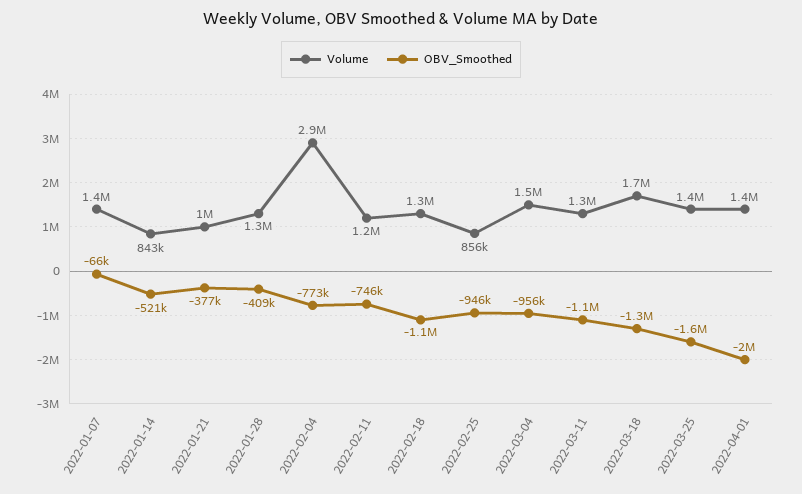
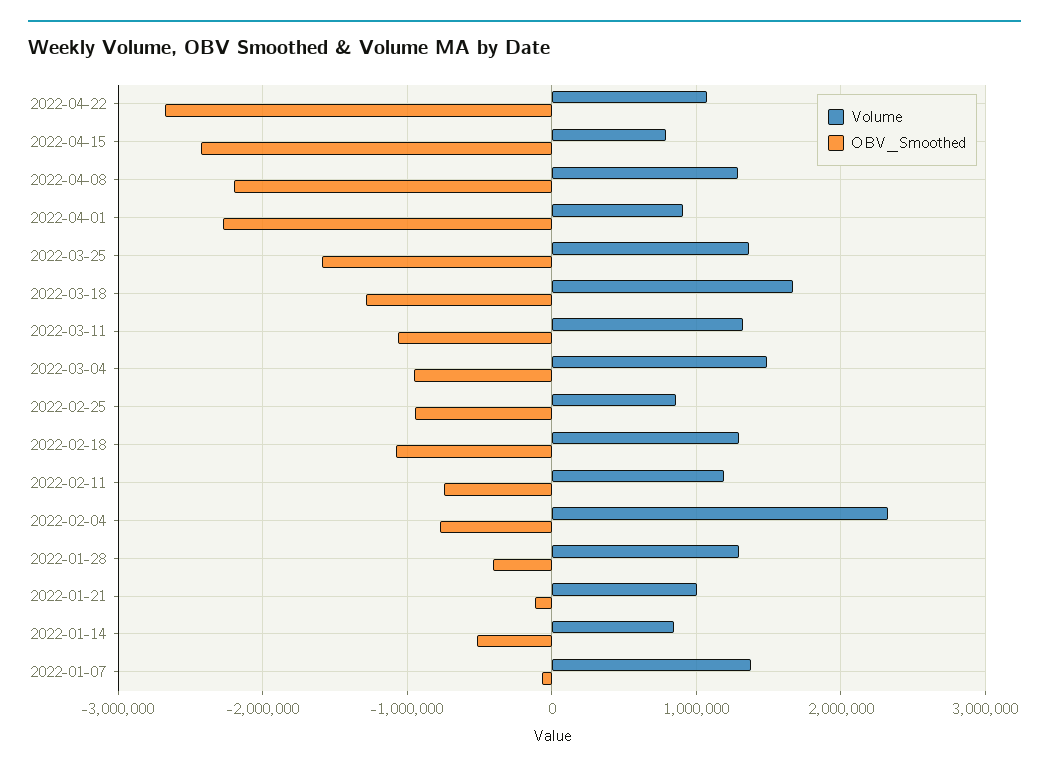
OBV_Smoothed, 2022-01-21: -377000 -> -100000
Volume, 2022-02-04: 2900000 -> 2300000
Volume, 2022-04-01: 1400000 -> 900000
OBV_Smoothed, 2022-04-01: -2000000 -> -2300000
Volume, 2022-04-22: none -> 1100000
OBV_Smoothed, 2022-04-22: none -> -2700000
Volume, 2022-04-15: none -> 800000
OBV_Smoothed, 2022-04-15: none -> -2400000
Volume, 2022-04-08: none -> 1300000
OBV_Smoothed, 2022-04-08: none -> -2200000

